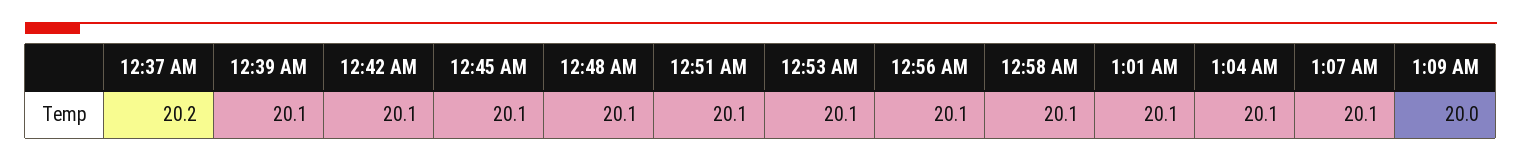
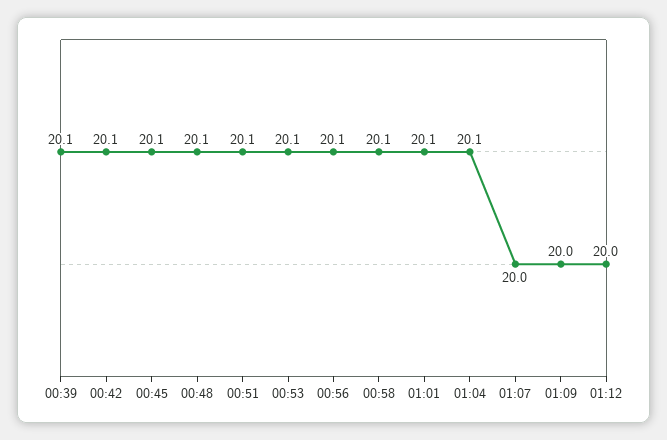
12:37 AM: 20.2 -> none
1:07 AM: 20.1 -> 20
01:12: none -> 20

